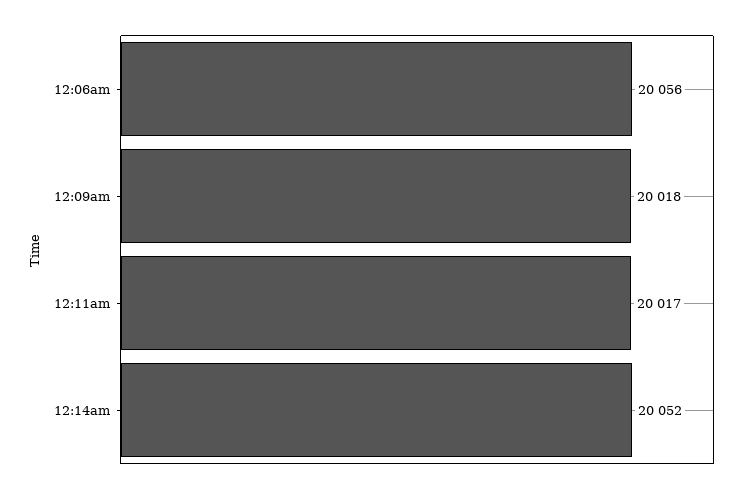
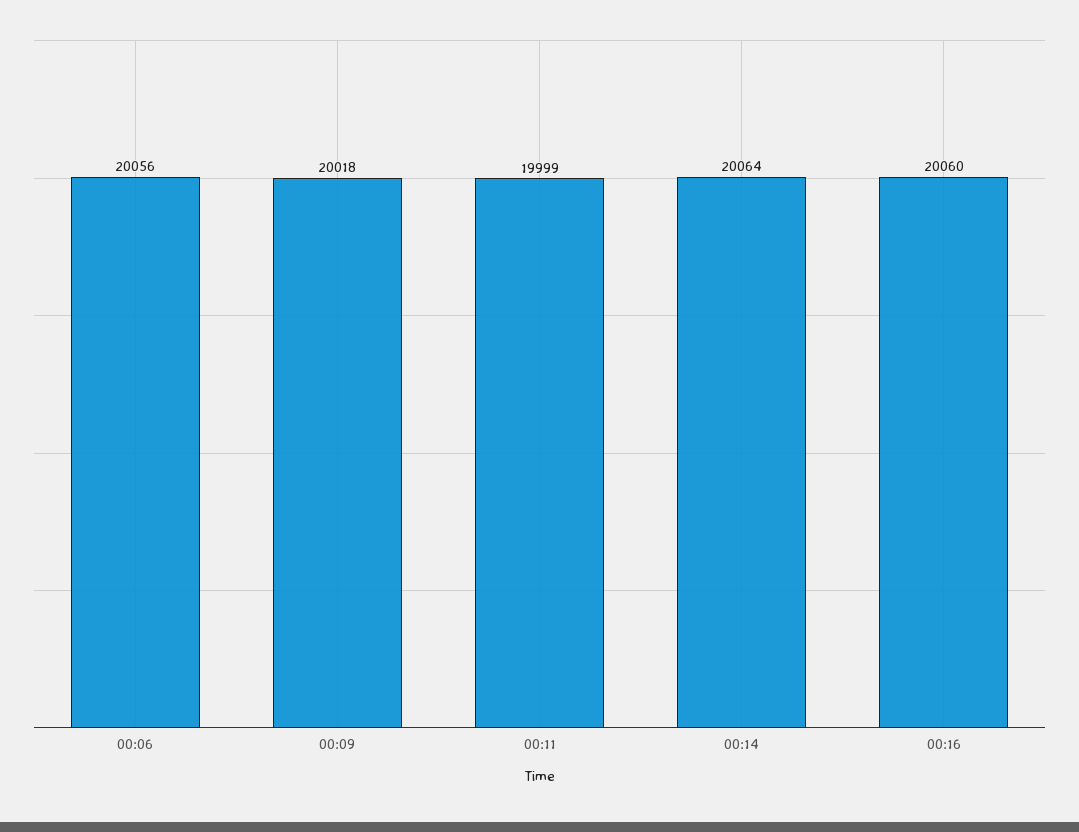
12:11am: 20017 -> 19999
12:14am: 20052 -> 20064
00:16: none -> 20060

